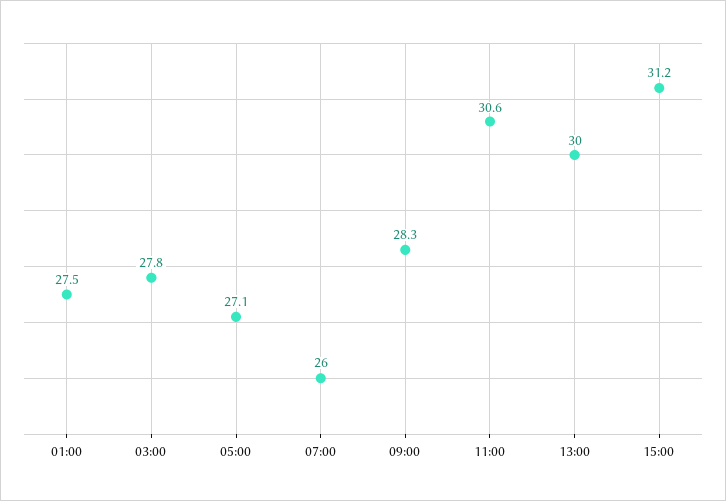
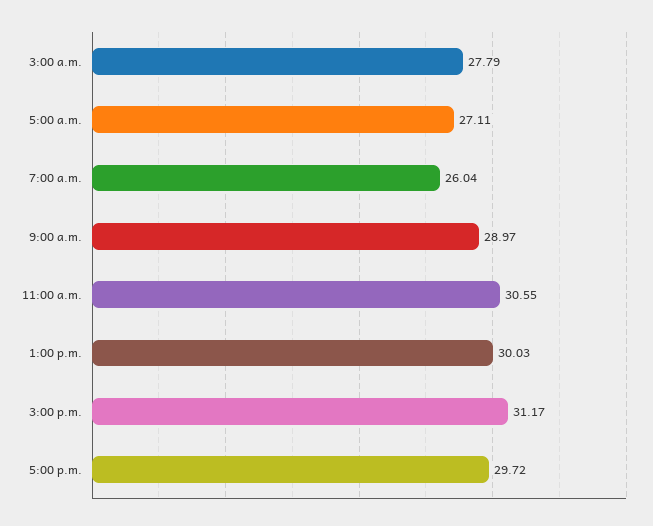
01:00: 27.5 -> none
09:00: 28.3 -> 28.97
5:00 p.m.: none -> 29.72

